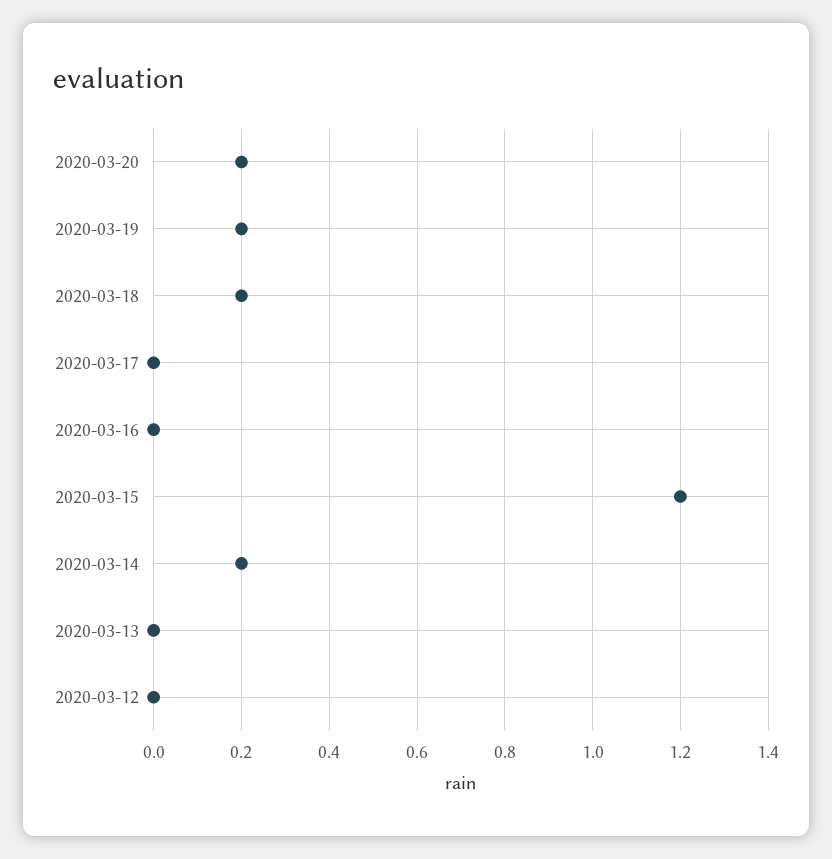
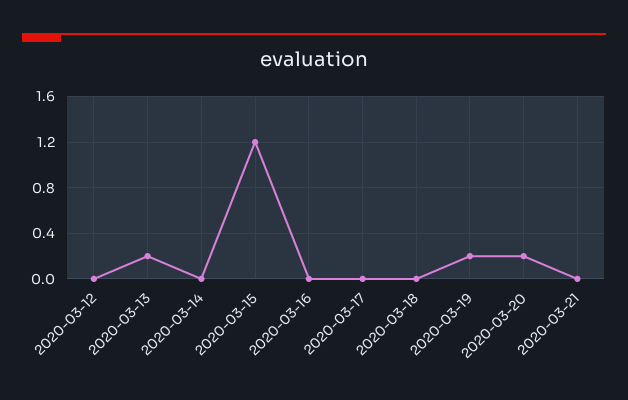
2020-03-18: 0.2 -> 0
2020-03-14: 0.2 -> 0
2020-03-13: 0 -> 0.2
2020-03-21: none -> 0

